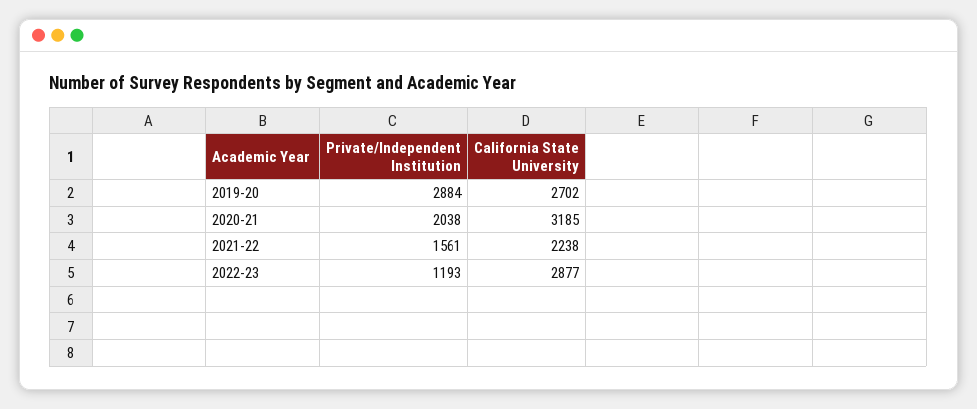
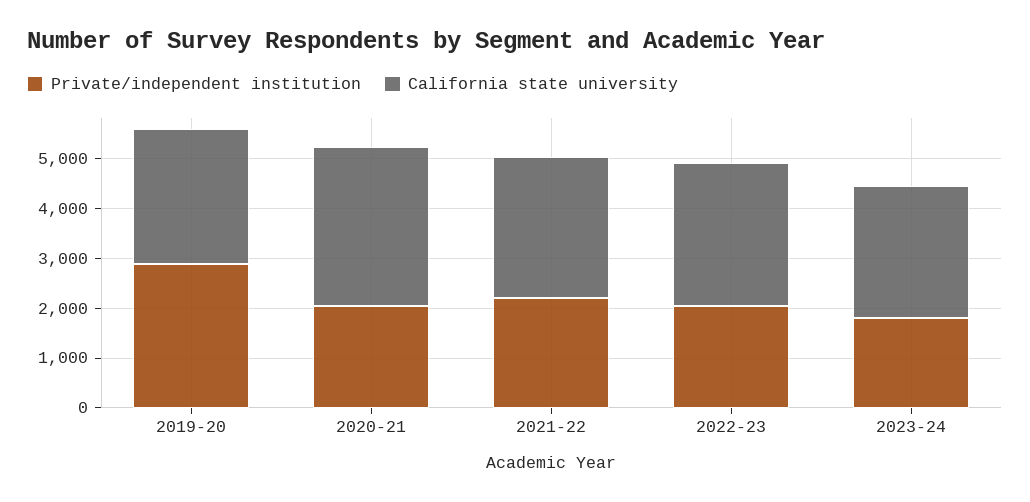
Private/Independent Institution, 2021-22: 1561 -> 2200
California State University, 2021-22: 2238 -> 2800
Private/Independent Institution, 2022-23: 1193 -> 2000
Private/Independent Institution, 2023-24: none -> 1800
California State University, 2023-24: none -> 2600

